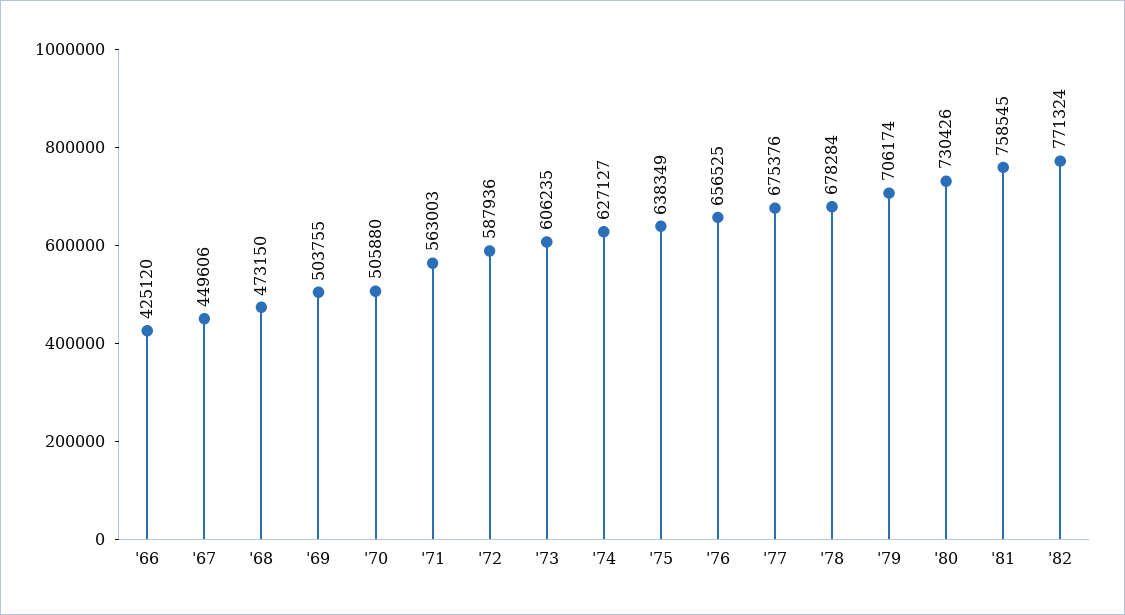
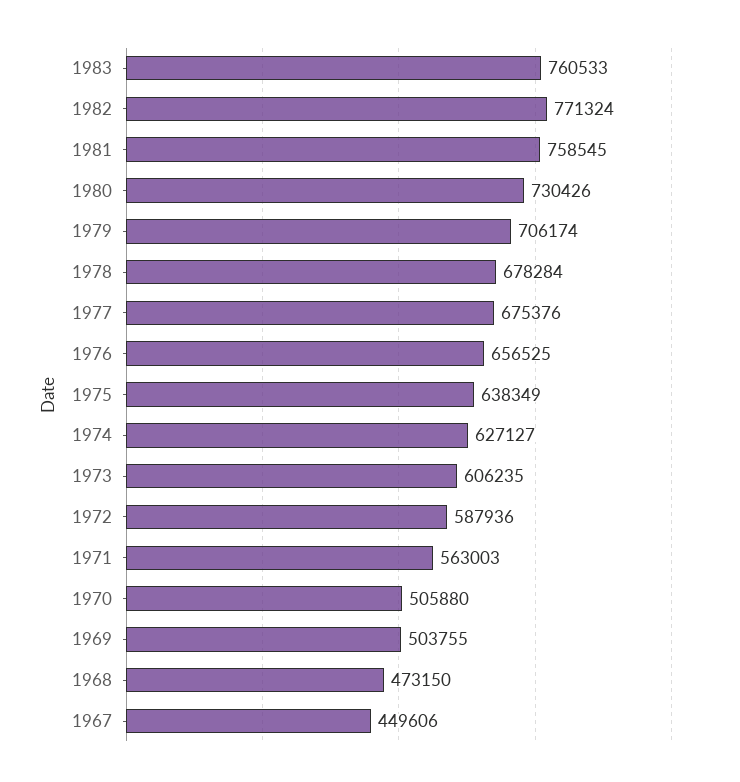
'66: 425120 -> none
1983: none -> 760533

